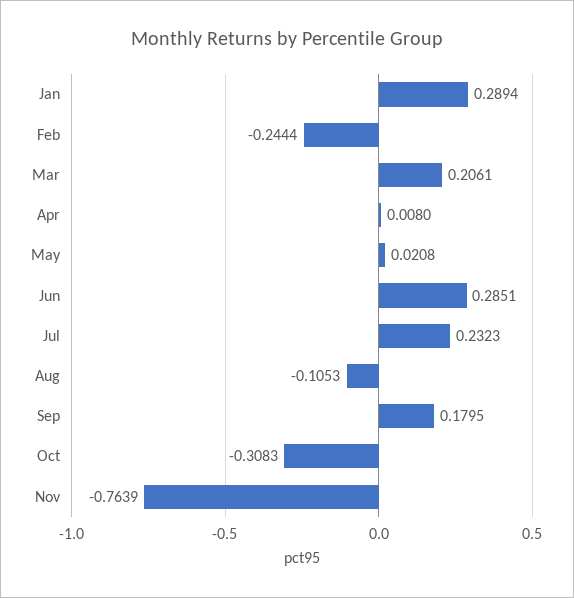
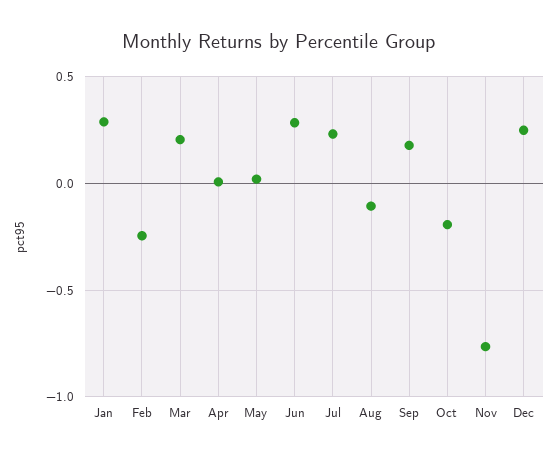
Oct: -0.3083 -> -0.2
Dec: none -> 0.25

